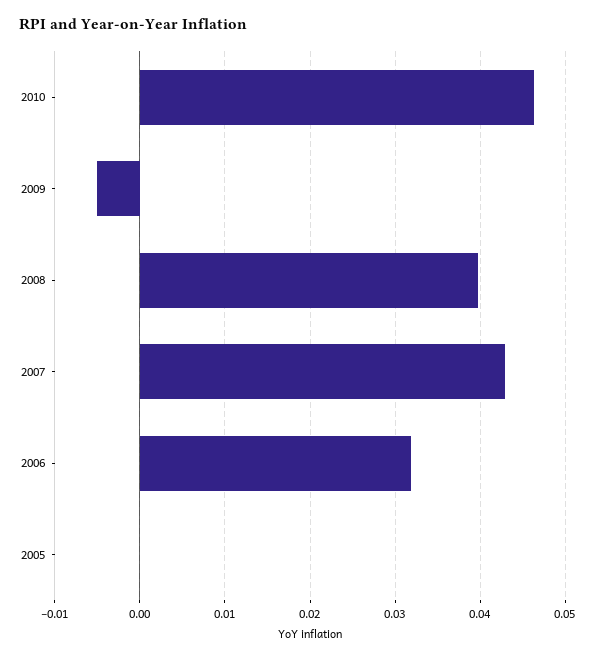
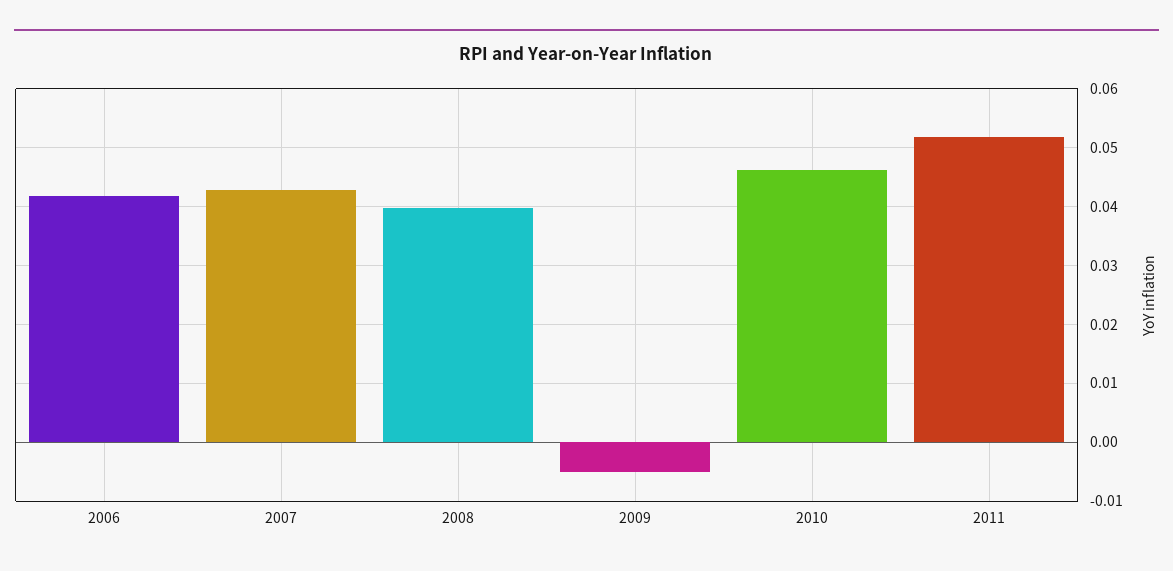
2006: 0.032 -> 0.042
2005: 0 -> none
2011: none -> 0.052

